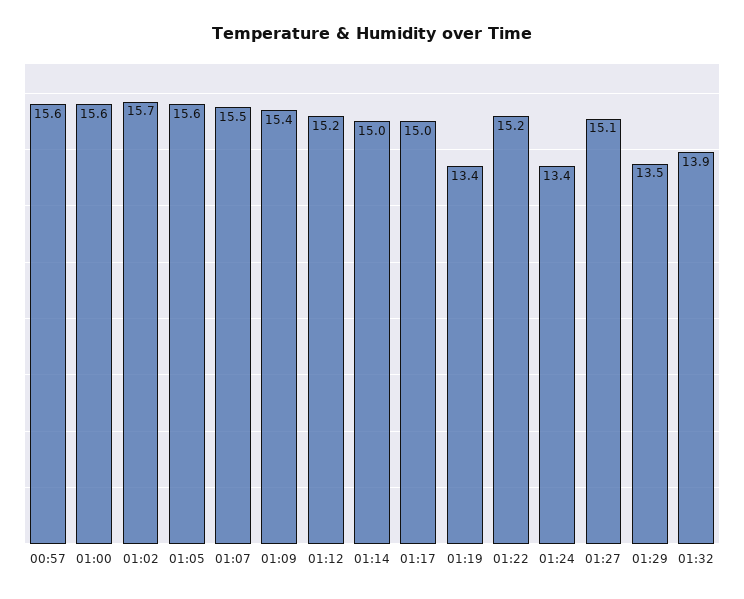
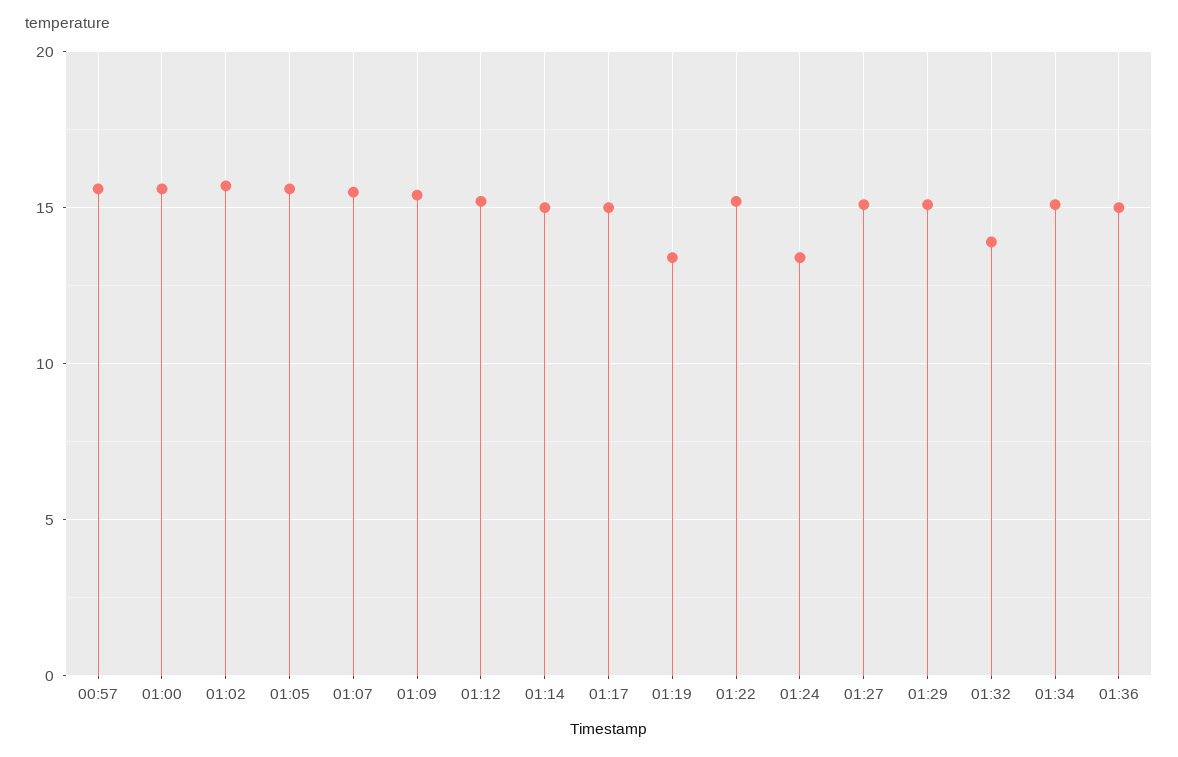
01:29: 13.5 -> 15
01:34: none -> 15
01:36: none -> 15

